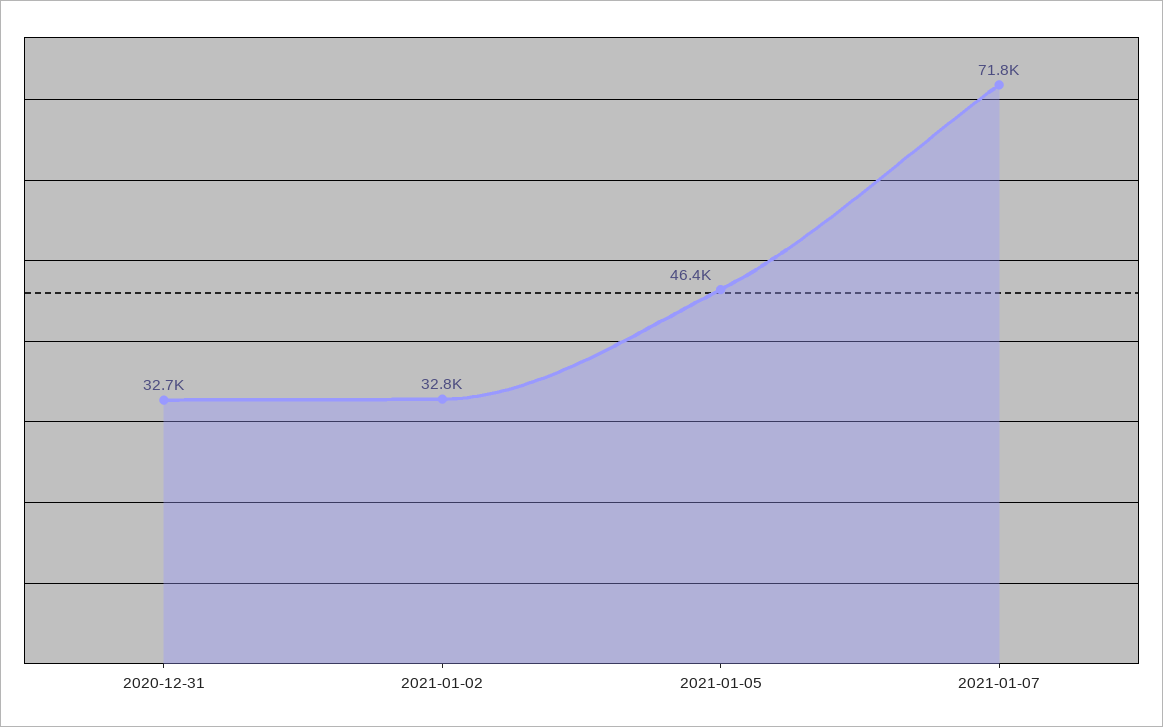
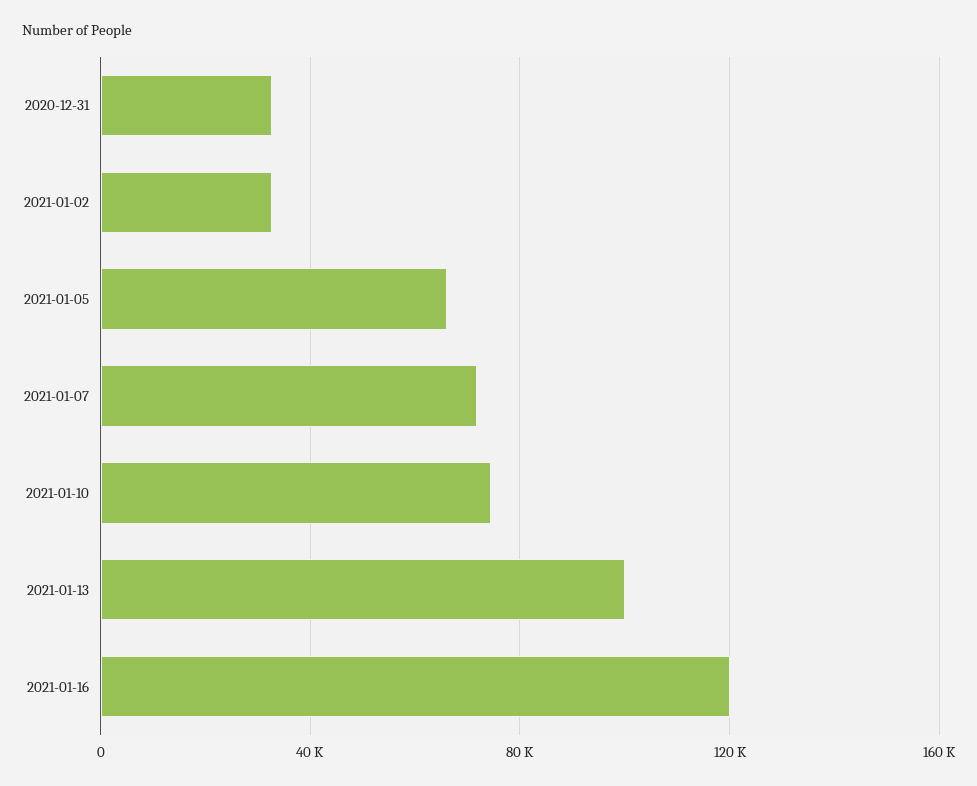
2021-01-05: 46400 -> 65000
2021-01-10: none -> 75000
2021-01-13: none -> 100000
2021-01-16: none -> 120000

